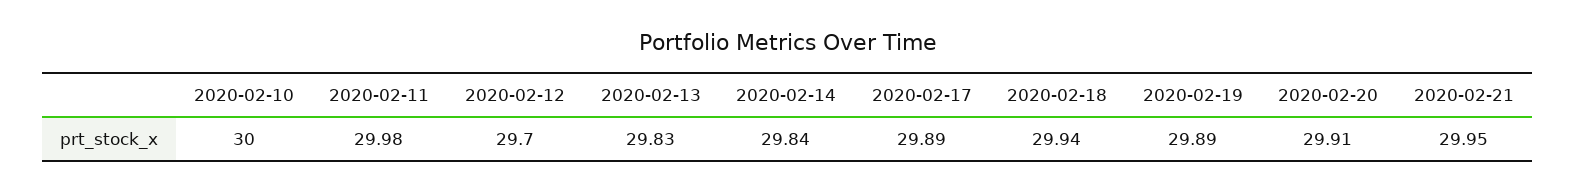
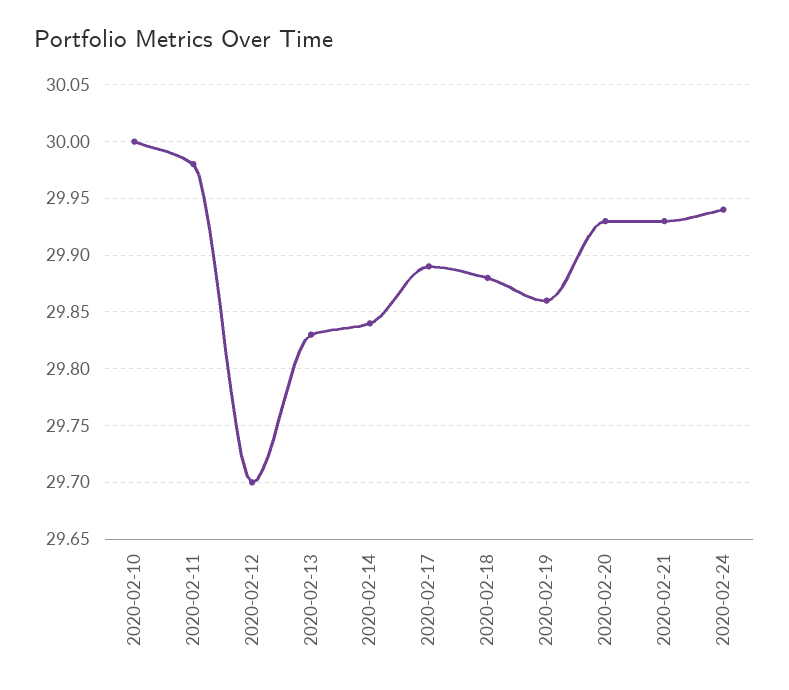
2020-02-18: 29.94 -> 29.88
2020-02-19: 29.89 -> 29.86
2020-02-20: 29.91 -> 29.93
2020-02-21: 29.95 -> 29.93
2020-02-24: none -> 29.94

